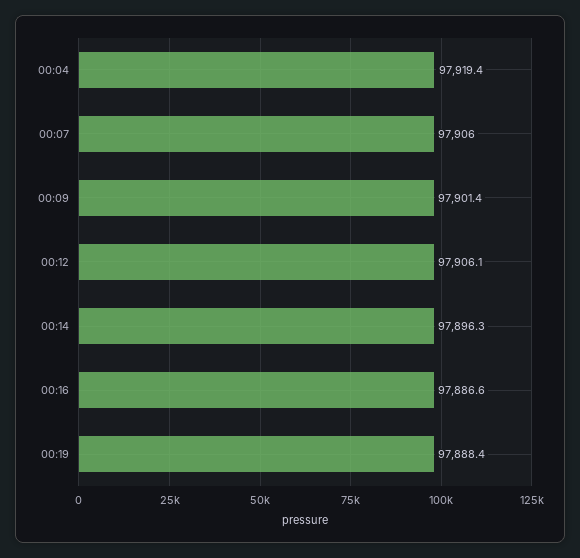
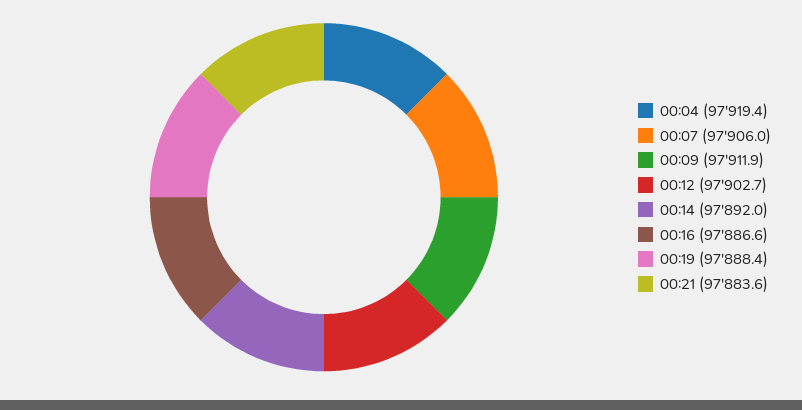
00:09: 97901.4 -> 97911.9
00:12: 97906.1 -> 97902.7
00:14: 97896.3 -> 97892
00:21: none -> 97883.6

